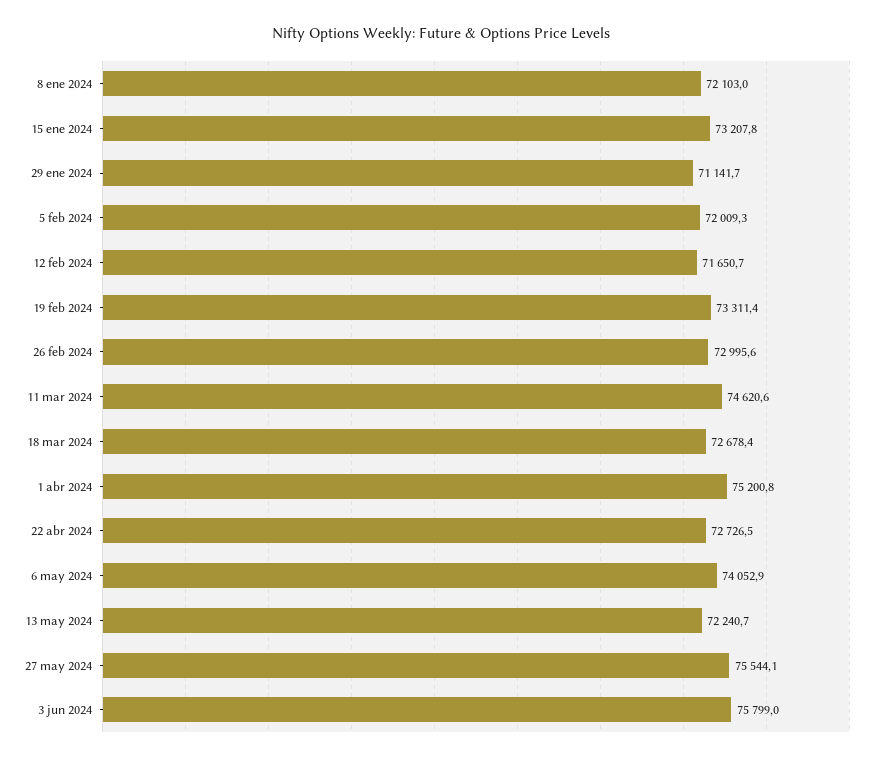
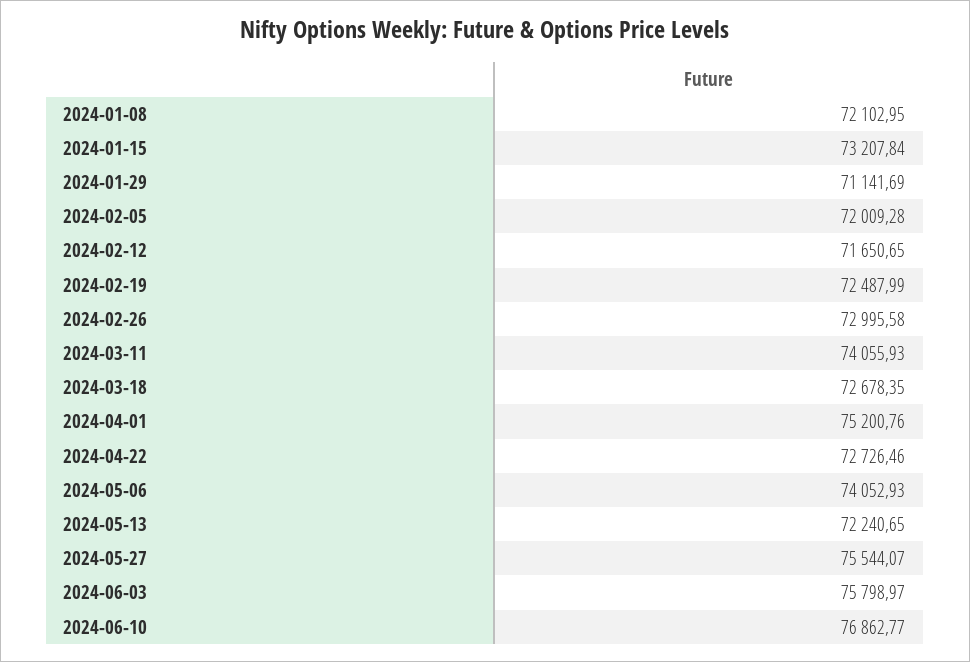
19 feb 2024: 73311.4 -> 72487.99
11 mar 2024: 74620.6 -> 74055.93
2024-06-10: none -> 76862.77

